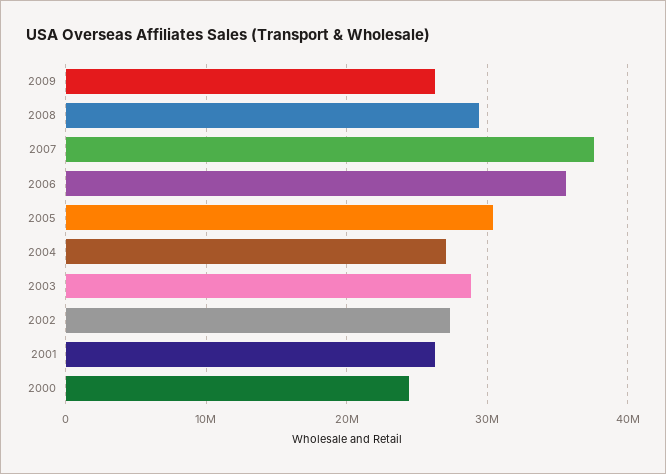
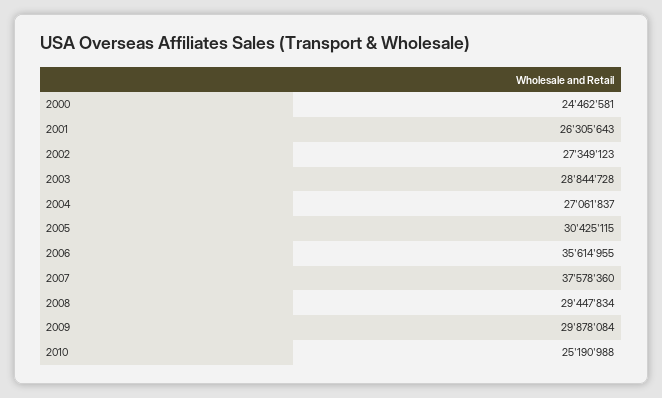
2009: 26000000 -> 29878084
2010: none -> 25190988

